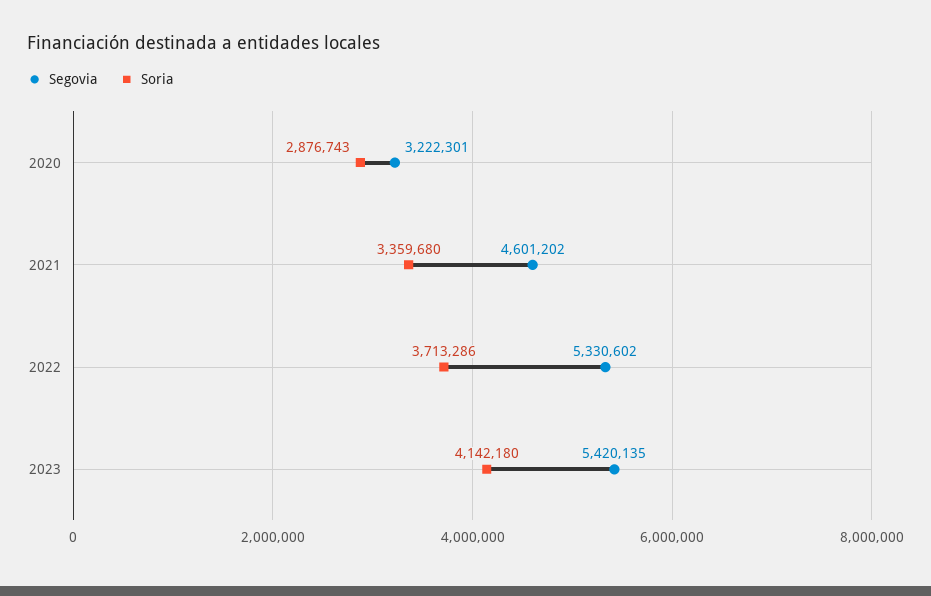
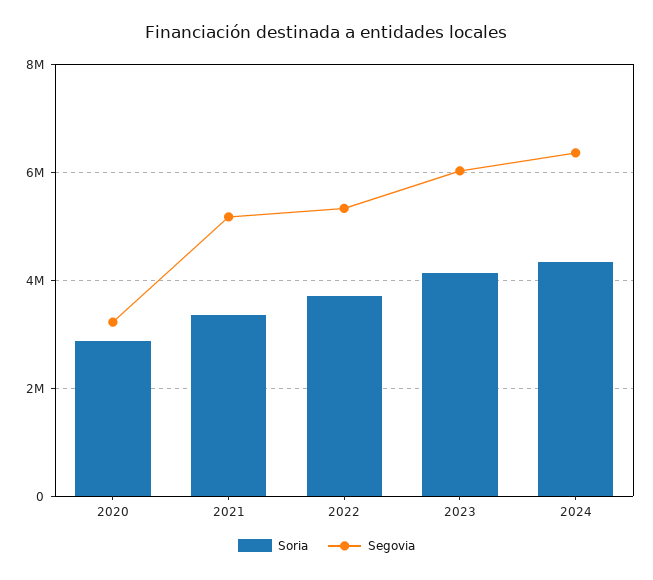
Segovia, 2021: 4601202 -> 5200000
Segovia, 2023: 5420135 -> 6000000
Soria, 2024: none -> 4400000
Segovia, 2024: none -> 6400000

